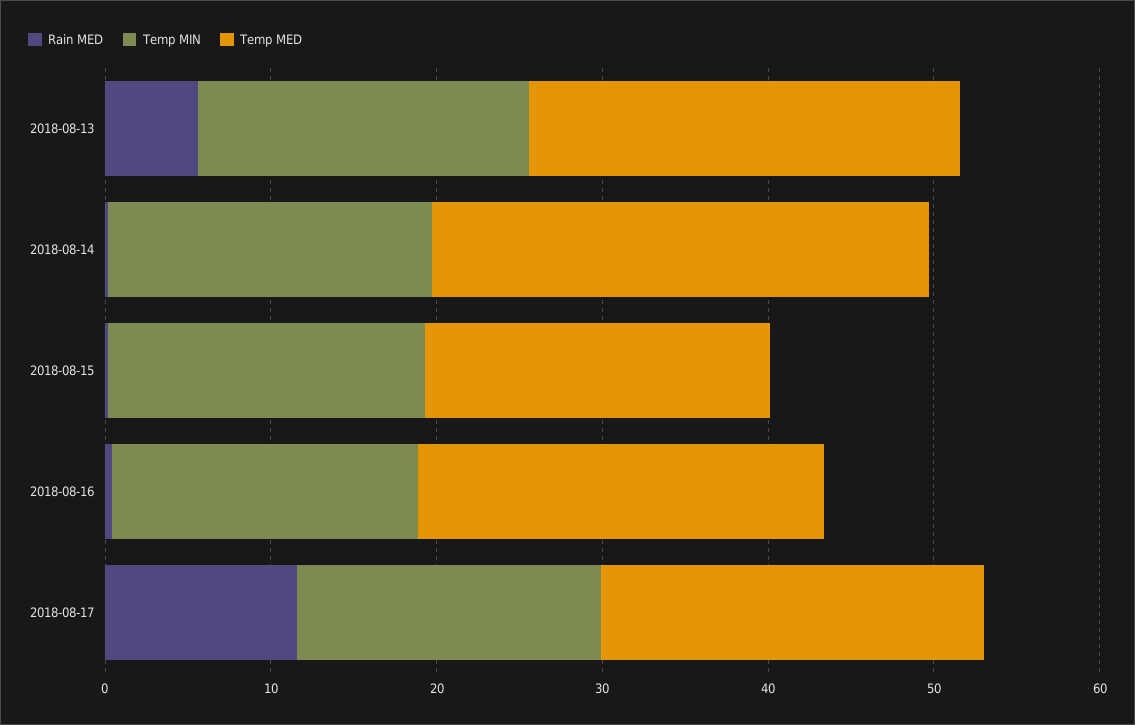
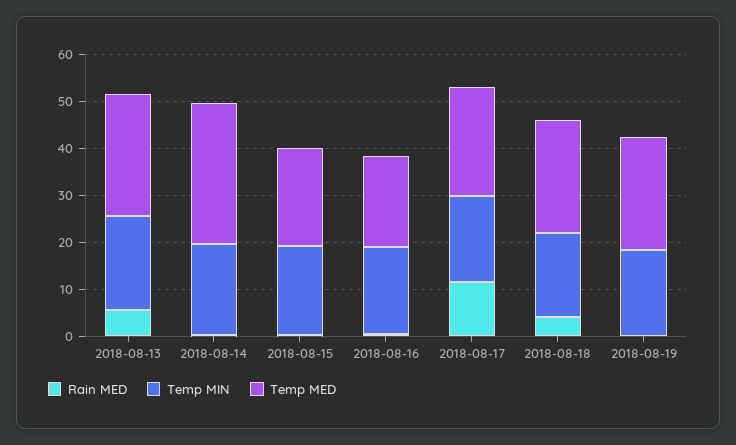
Temp MED, 2018-08-16: 24 -> 20
Rain MED, 2018-08-18: none -> 4
Temp MIN, 2018-08-18: none -> 18
Temp MED, 2018-08-18: none -> 24
Rain MED, 2018-08-19: none -> 0
Temp MIN, 2018-08-19: none -> 18
Temp MED, 2018-08-19: none -> 24

